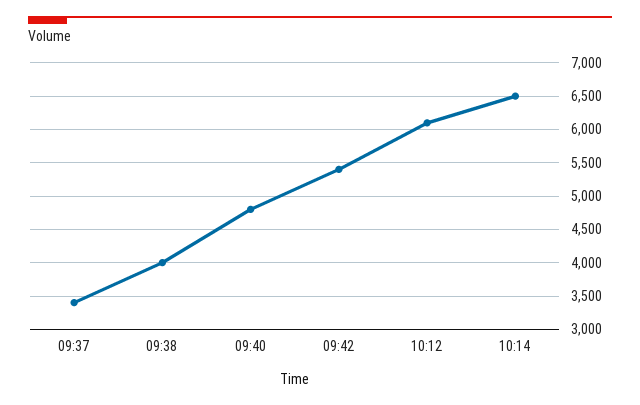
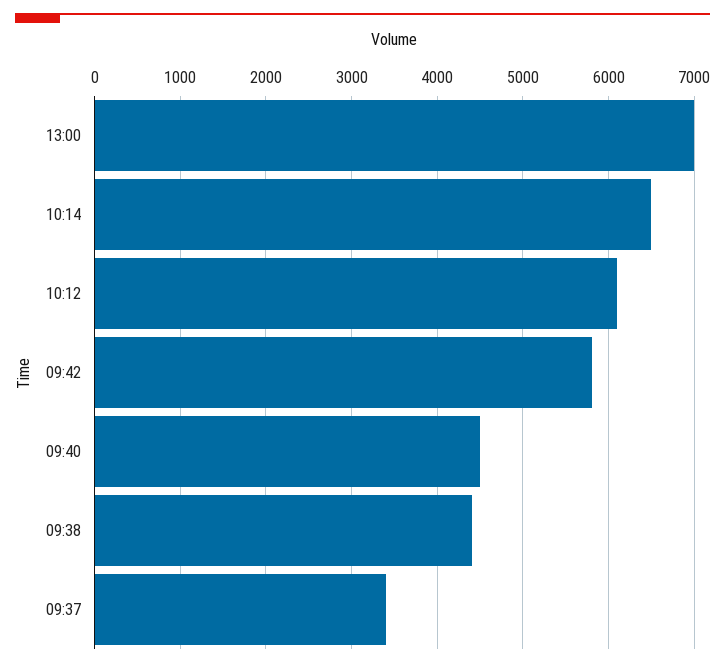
09:38: 4000 -> 4400
09:40: 4800 -> 4500
09:42: 5400 -> 5800
13:00: none -> 7000

